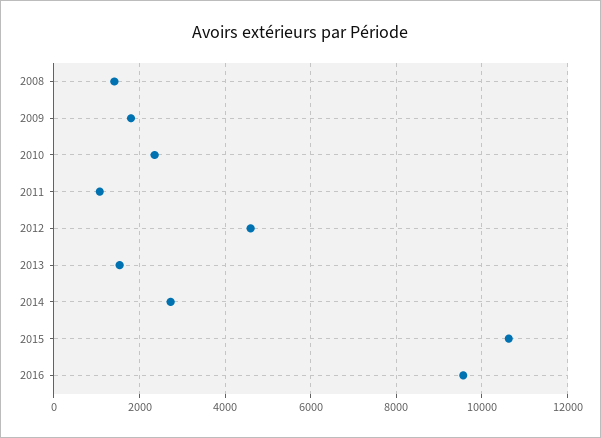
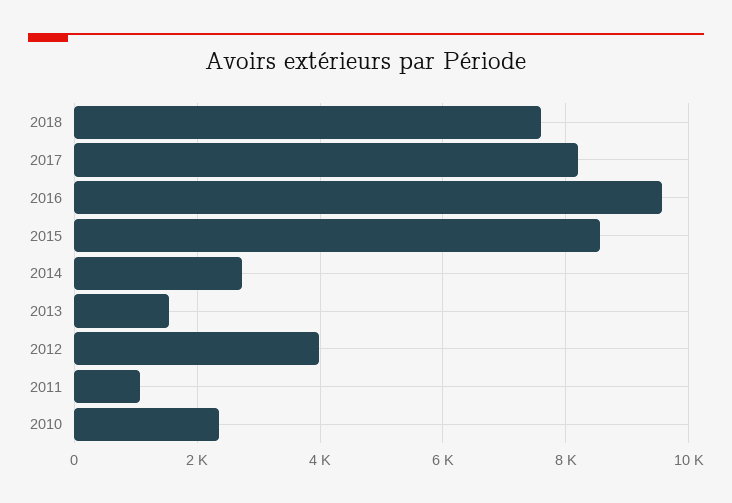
2008: 1400 -> none
2009: 1800 -> none
2012: 4600 -> 4000
2015: 10600 -> 8600
2018: none -> 7600
2017: none -> 8200

